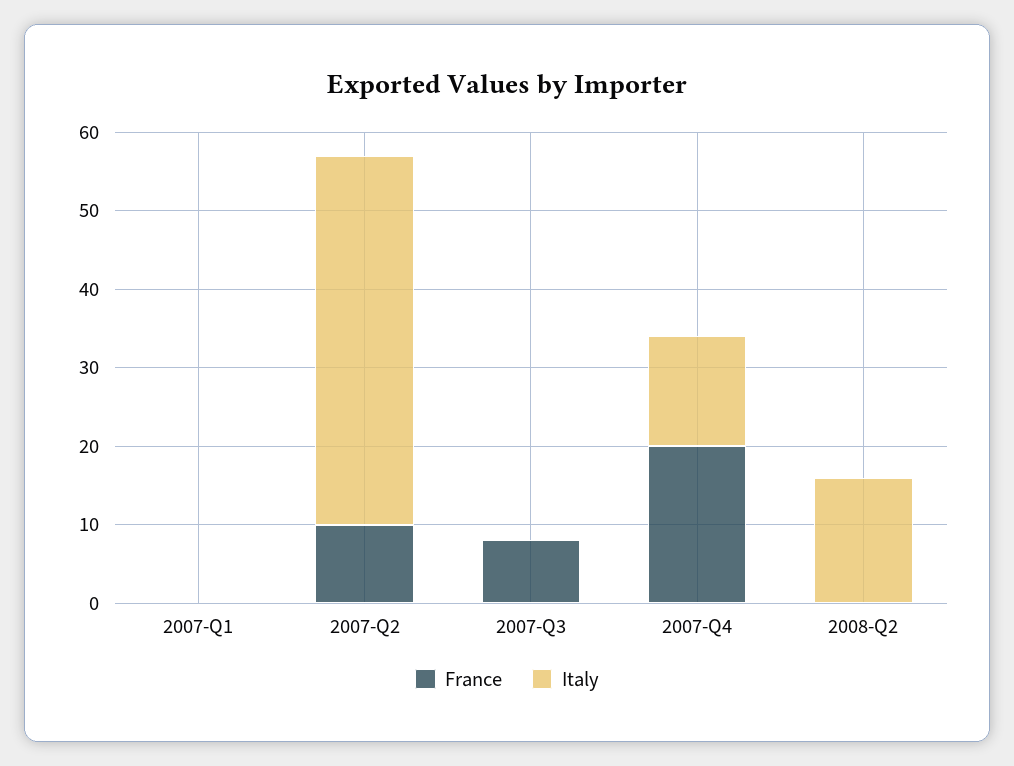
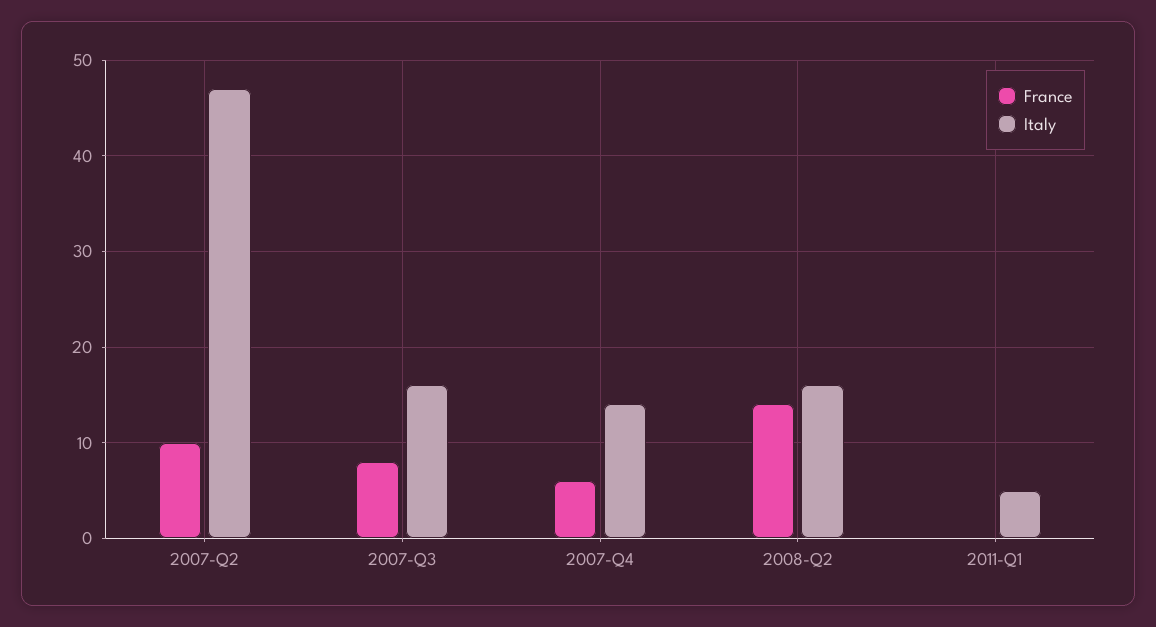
France, 2007-Q1: 0 -> none
Italy, 2007-Q1: 0 -> none
Italy, 2007-Q3: 0 -> 16
France, 2007-Q4: 20 -> 6
France, 2008-Q2: 0 -> 14
France, 2011-Q1: none -> 0
Italy, 2011-Q1: none -> 5

